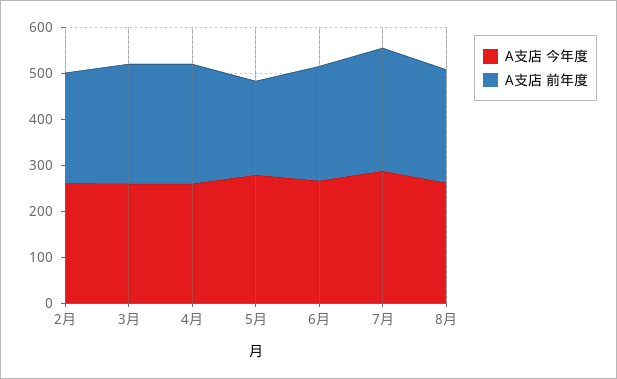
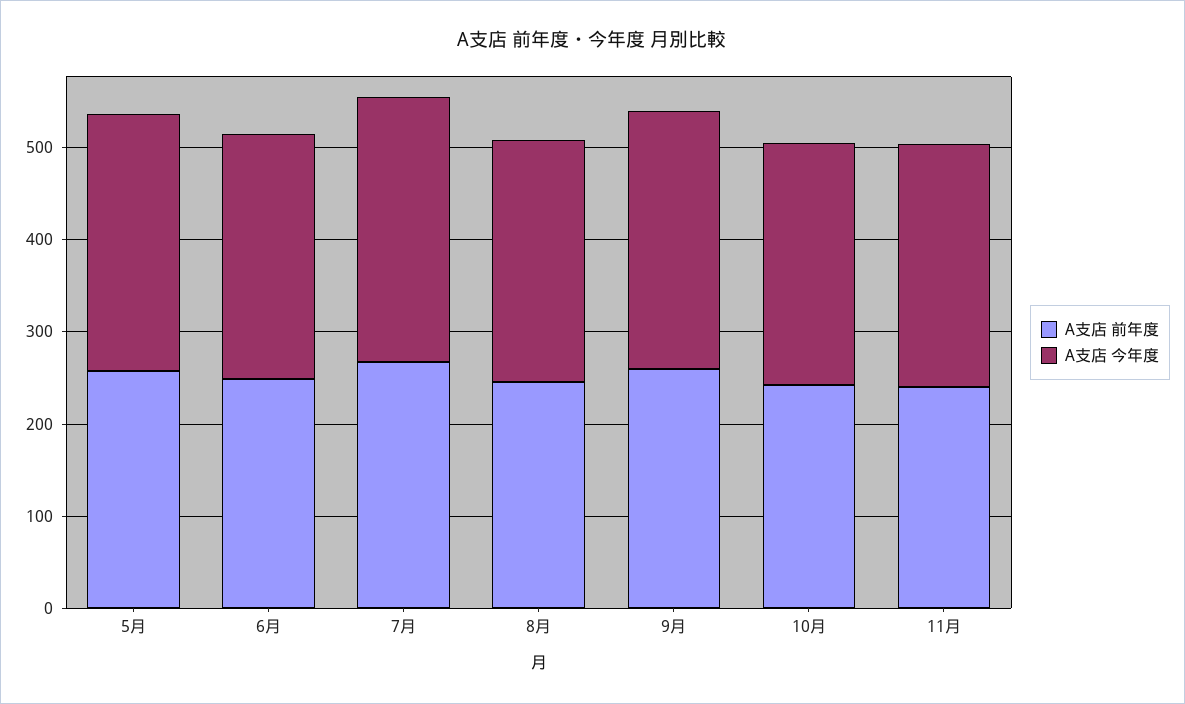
A支店 今年度, 2月: 260 -> none
A支店 前年度, 2月: 240 -> none
A支店 今年度, 3月: 260 -> none
A支店 前年度, 3月: 260 -> none
A支店 今年度, 4月: 260 -> none
A支店 前年度, 4月: 260 -> none
A支店 前年度, 5月: 200 -> 260
A支店 前年度, 9月: none -> 260
A支店 今年度, 9月: none -> 280
A支店 前年度, 10月: none -> 240
A支店 今年度, 10月: none -> 260
A支店 前年度, 11月: none -> 240
A支店 今年度, 11月: none -> 260

